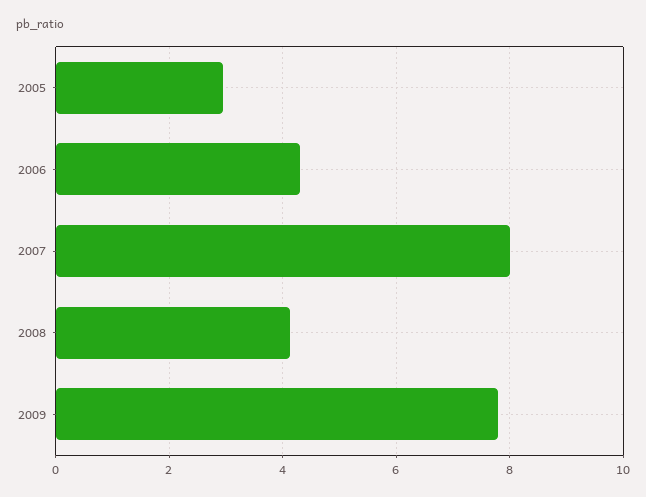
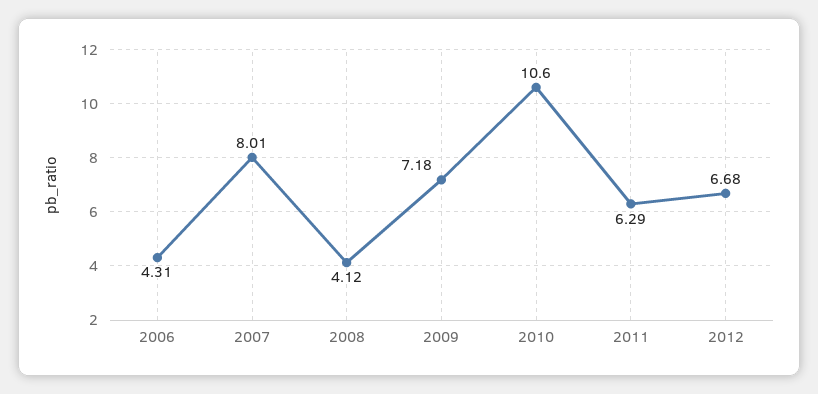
2005: 3 -> none
2009: 7.8 -> 7.18
2010: none -> 10.6
2011: none -> 6.29
2012: none -> 6.68

